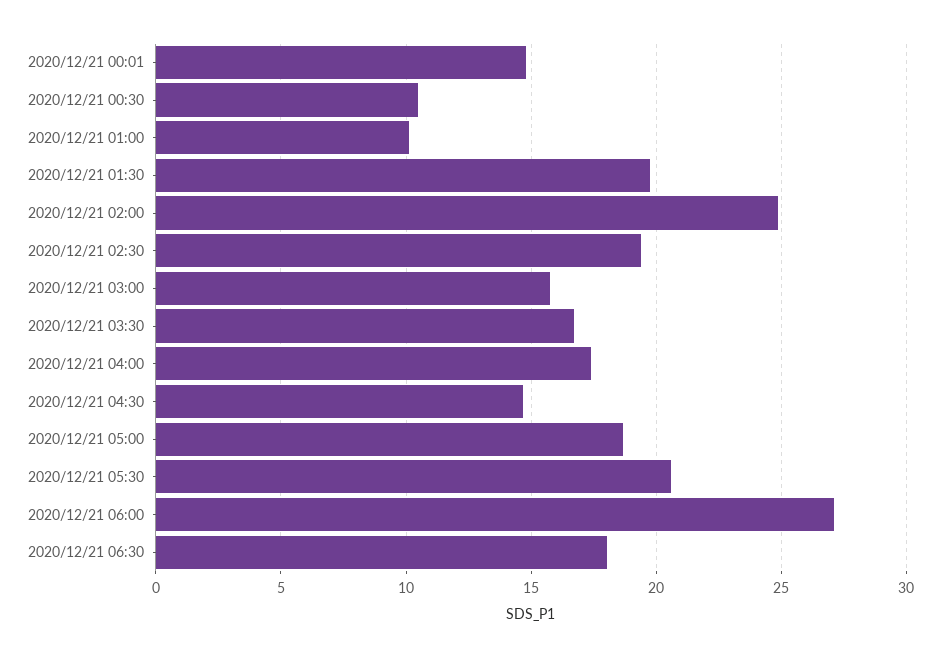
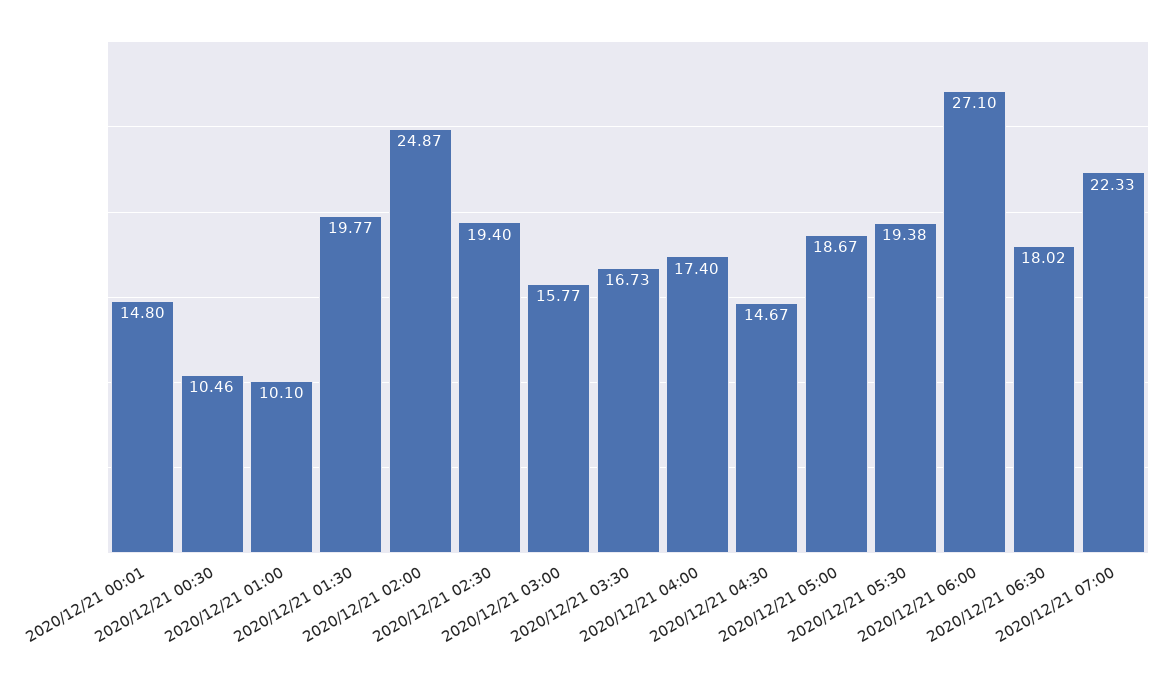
2020/12/21 05:30: 20.5 -> 19.38
2020/12/21 07:00: none -> 22.33

